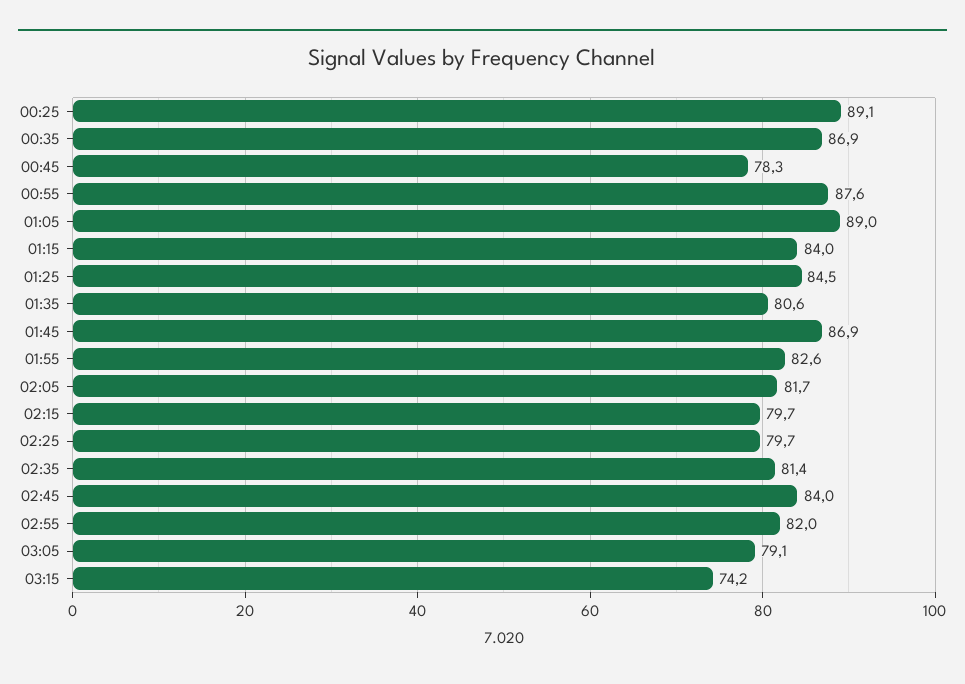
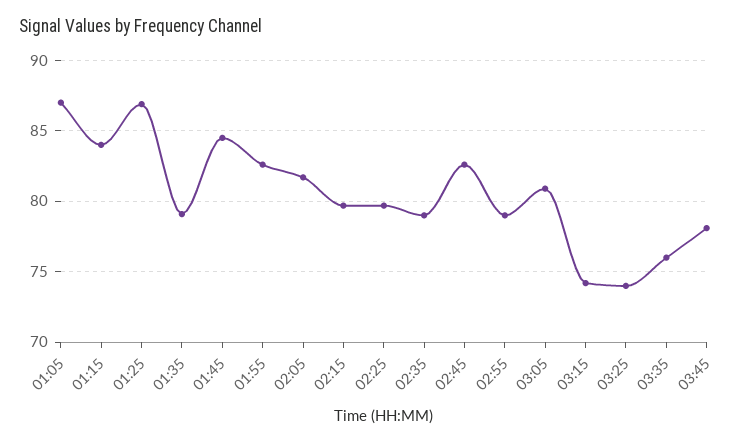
00:25: 89.1 -> none
00:35: 86.9 -> none
00:45: 78.3 -> none
00:55: 87.6 -> none
01:05: 89 -> 87
01:25: 84.5 -> 87
01:35: 80.6 -> 79
01:45: 86.9 -> 84.5
02:35: 81.4 -> 79
02:45: 84 -> 82.5
02:55: 82 -> 79
03:05: 79.1 -> 81
03:25: none -> 74
03:35: none -> 76
03:45: none -> 78

